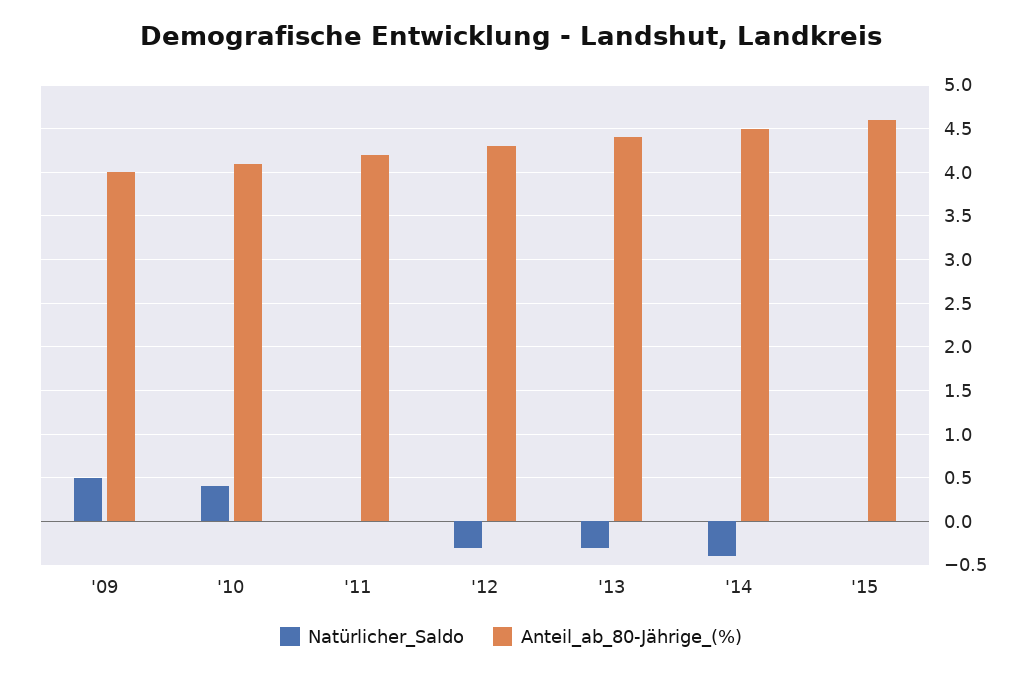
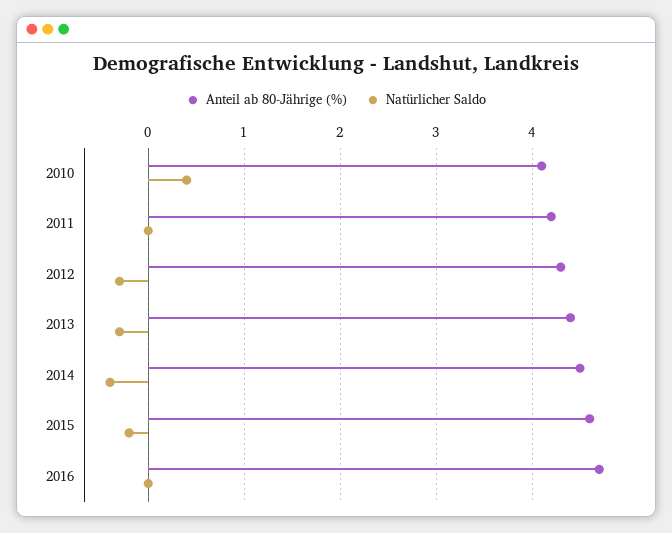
Natürlicher_Saldo, '09: 0.5 -> none
Anteil_ab_80-Jährige_(%), '09: 4 -> none
Natürlicher_Saldo, '15: 0 -> -0.2
Anteil_ab_80-Jährige_(%), 2016: none -> 4.7
Natürlicher_Saldo, 2016: none -> 0

